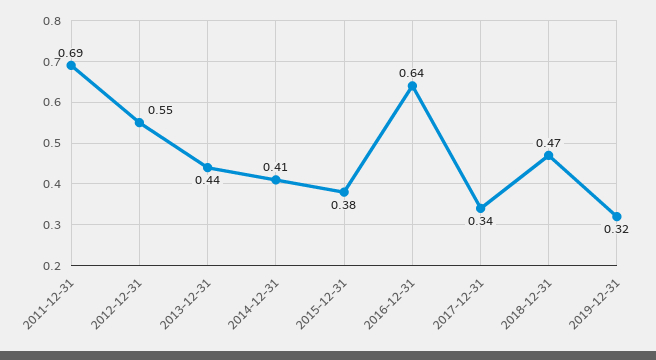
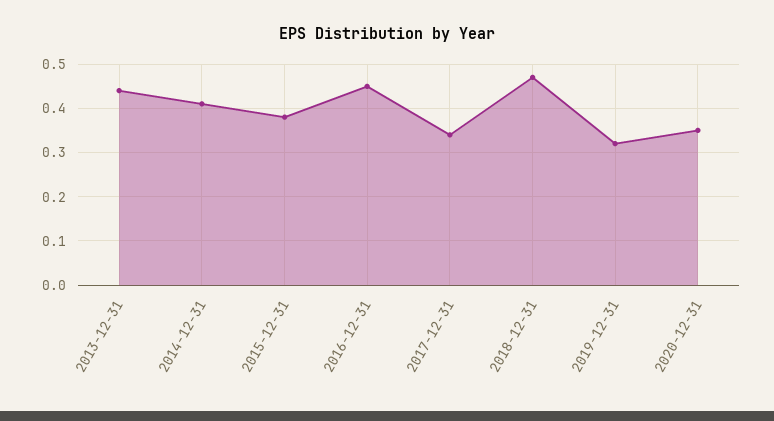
2011-12-31: 0.69 -> none
2012-12-31: 0.55 -> none
2016-12-31: 0.64 -> 0.45
2020-12-31: none -> 0.35

